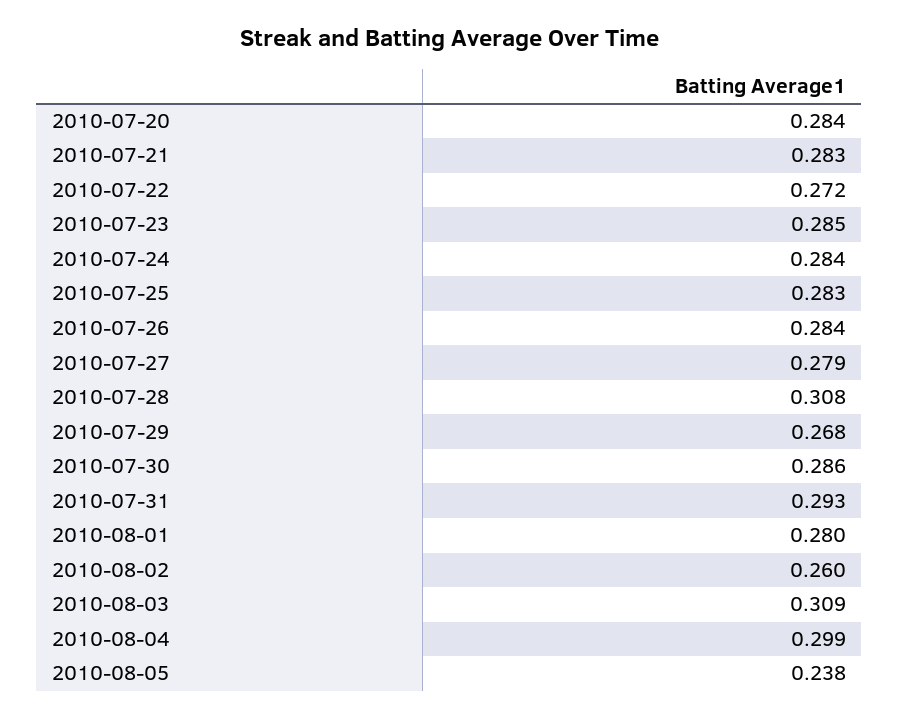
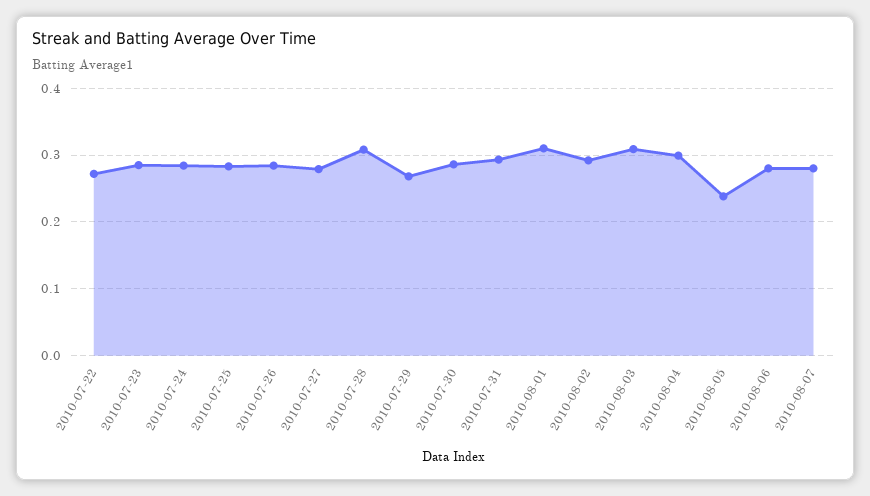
2010-07-20: 0.284 -> none
2010-07-21: 0.283 -> none
2010-08-01: 0.28 -> 0.31
2010-08-02: 0.26 -> 0.29
2010-08-06: none -> 0.28
2010-08-07: none -> 0.28

